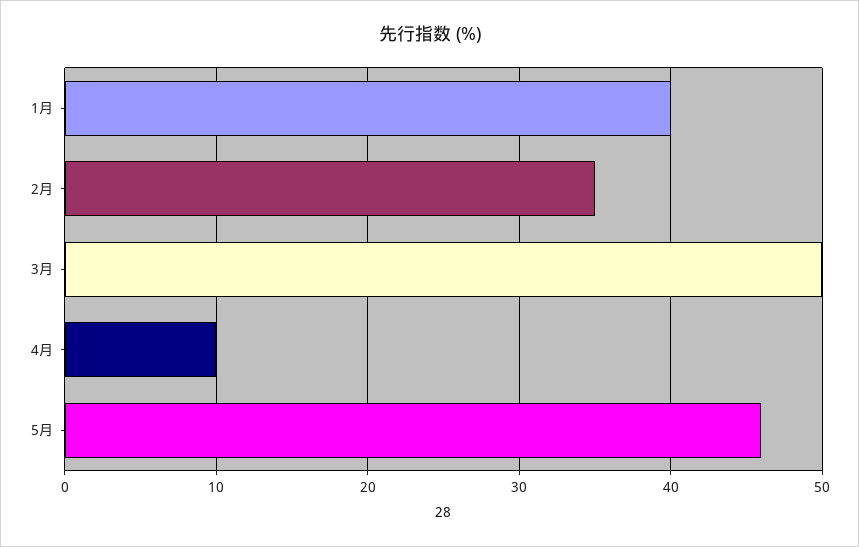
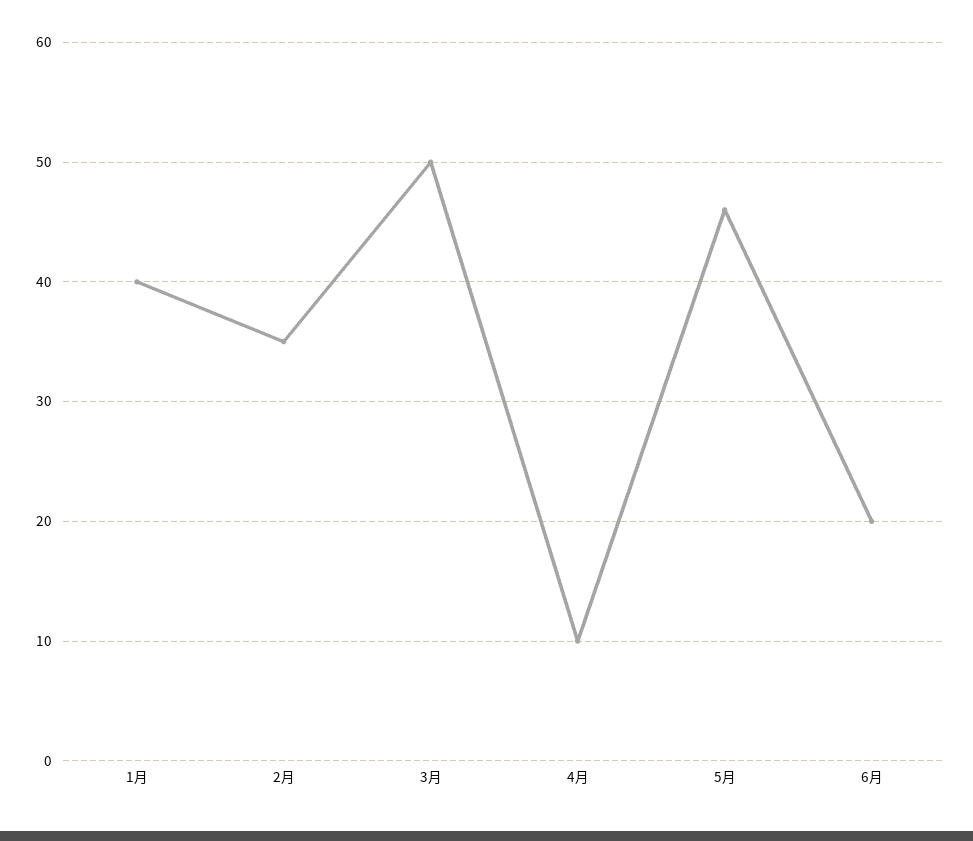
6月: none -> 20

